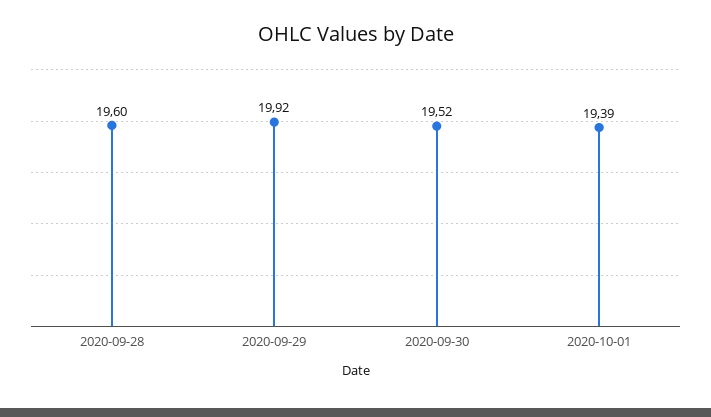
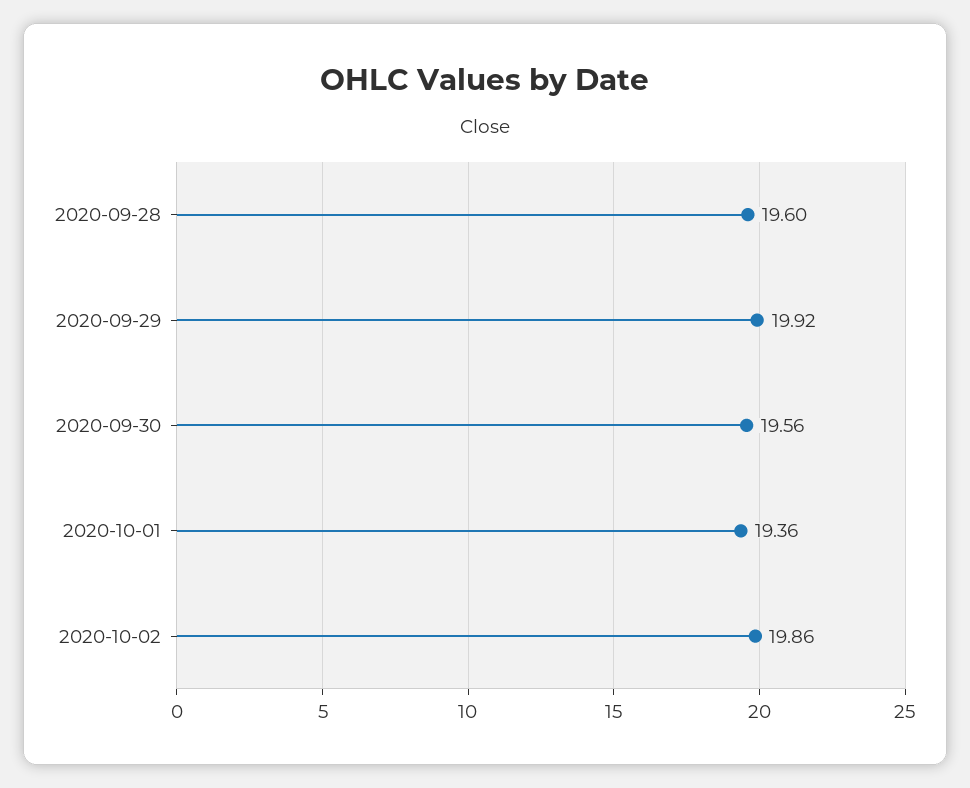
2020-09-30: 19.52 -> 19.56
2020-10-01: 19.39 -> 19.36
2020-10-02: none -> 19.86

